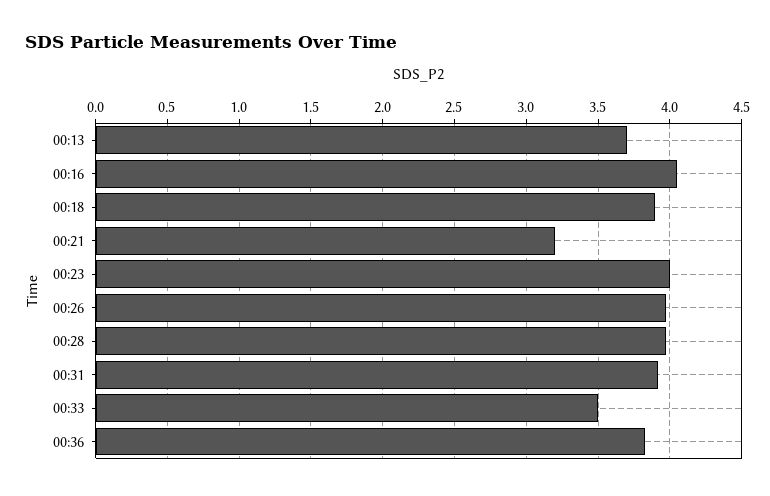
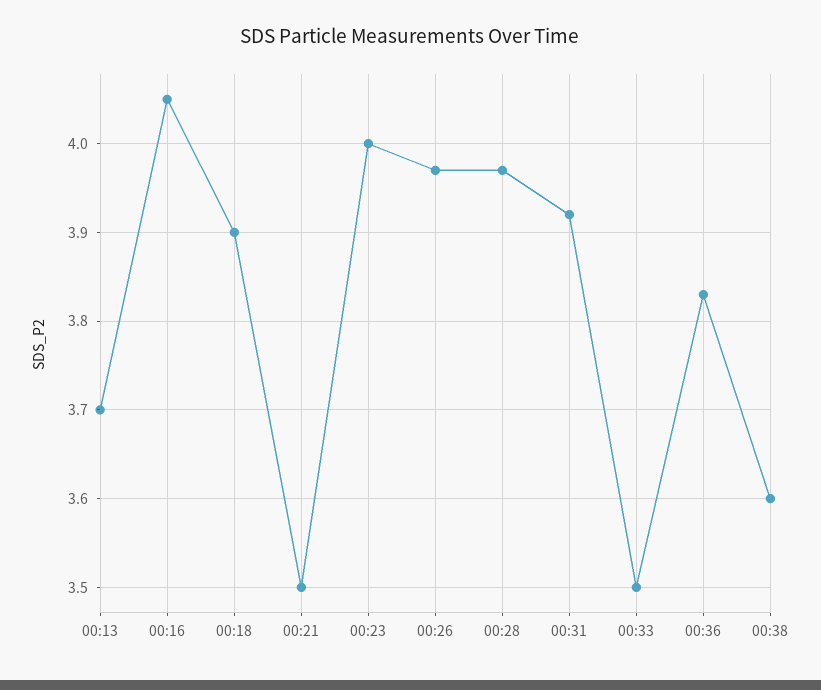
00:21: 3.2 -> 3.5
00:38: none -> 3.6

